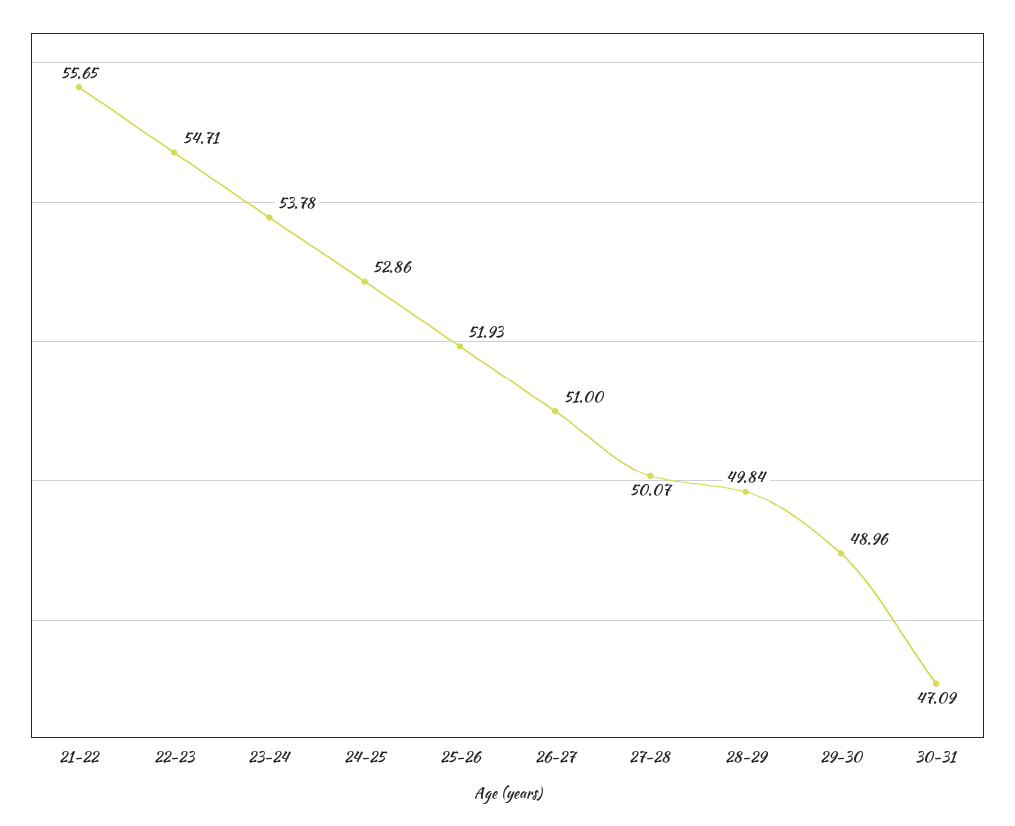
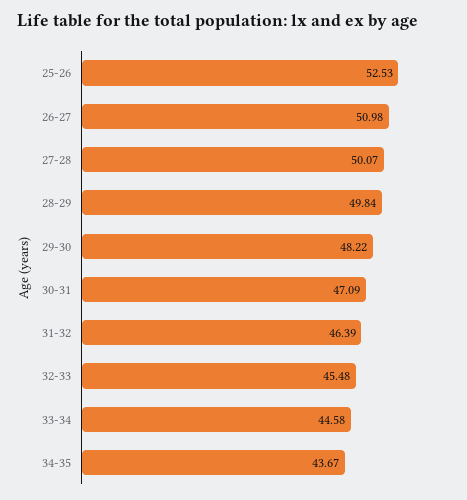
21-22: 55.65 -> none
22-23: 54.71 -> none
23-24: 53.78 -> none
24-25: 52.86 -> none
25-26: 51.93 -> 52.53
26-27: 51 -> 50.98
29-30: 48.96 -> 48.22
31-32: none -> 46.39
32-33: none -> 45.48
33-34: none -> 44.58
34-35: none -> 43.67

